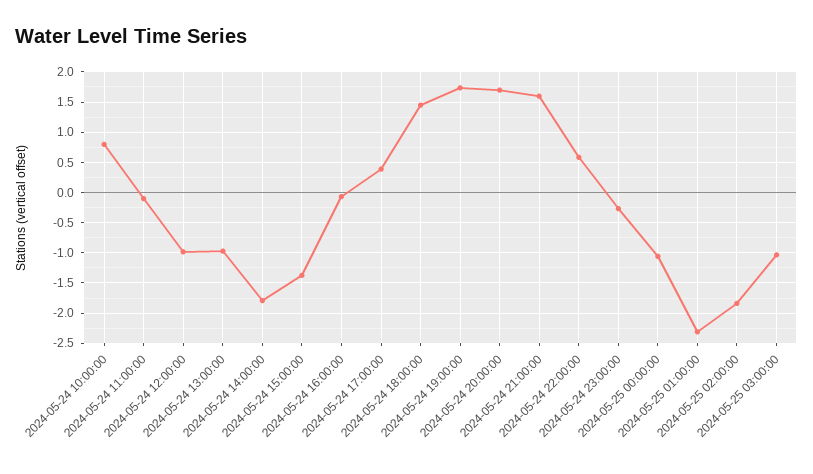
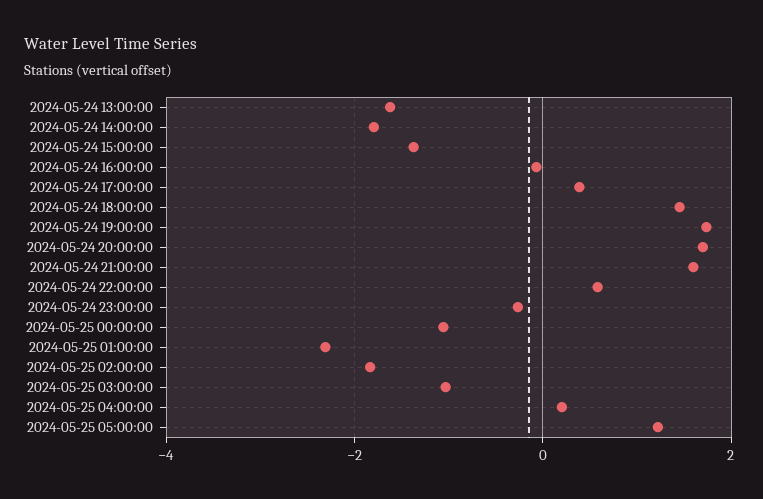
2024-05-24 10:00:00: 0.8 -> none
2024-05-24 11:00:00: -0.1 -> none
2024-05-24 12:00:00: -1 -> none
2024-05-24 13:00:00: -1 -> -1.6
2024-05-25 04:00:00: none -> 0.2
2024-05-25 05:00:00: none -> 1.2

